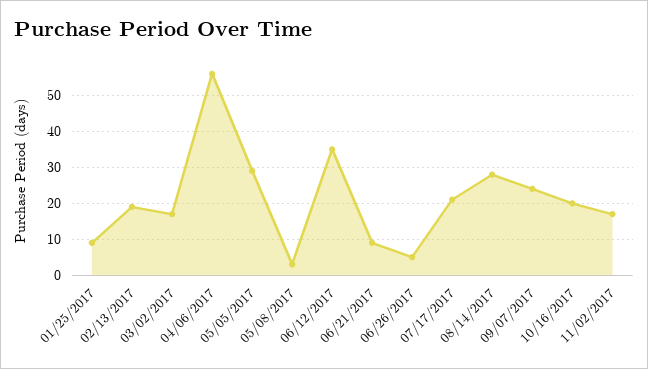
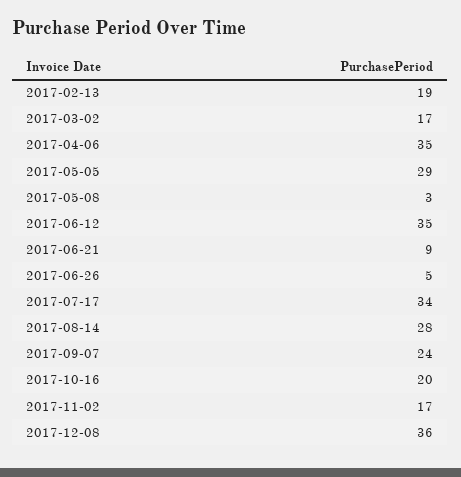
01/25/2017: 10 -> none
04/06/2017: 55 -> 35
07/17/2017: 20 -> 34
2017-12-08: none -> 36

